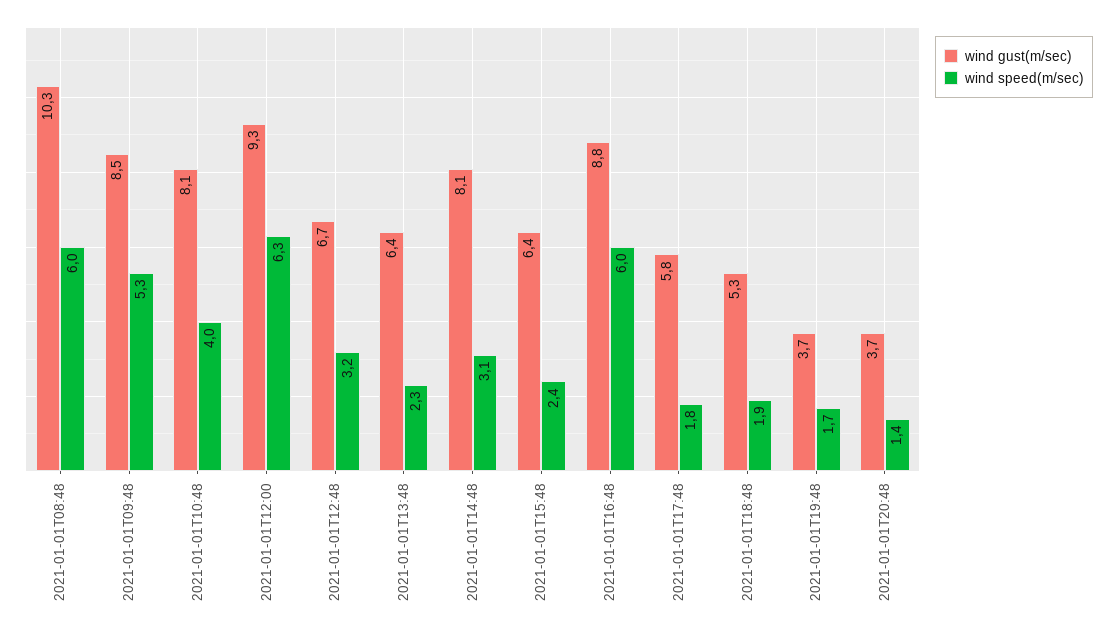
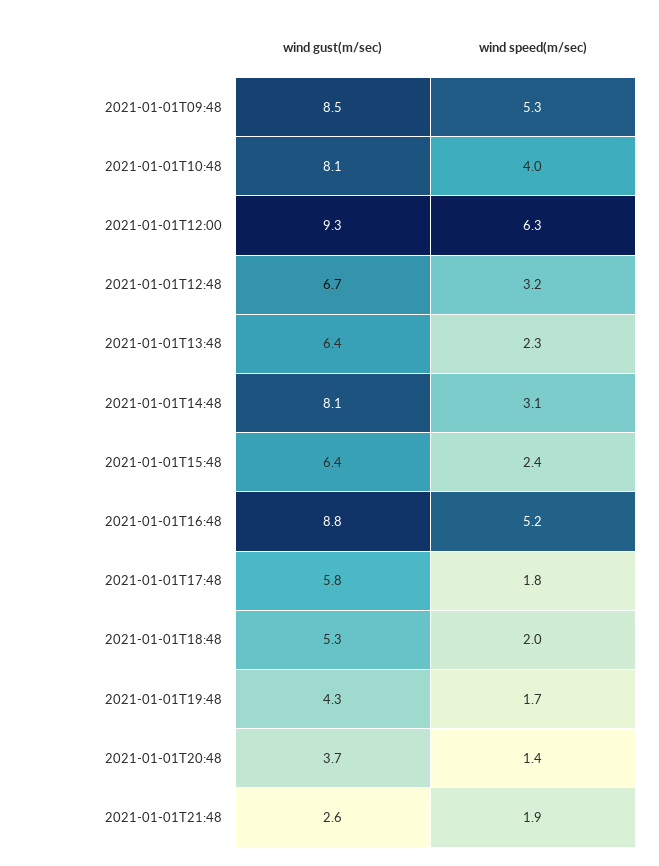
wind gust(m/sec), 2021-01-01T08:48: 10.3 -> none
wind speed(m/sec), 2021-01-01T08:48: 6 -> none
wind speed(m/sec), 2021-01-01T16:48: 6 -> 5.2
wind speed(m/sec), 2021-01-01T18:48: 1.9 -> 2
wind gust(m/sec), 2021-01-01T19:48: 3.7 -> 4.3
wind gust(m/sec), 2021-01-01T21:48: none -> 2.6
wind speed(m/sec), 2021-01-01T21:48: none -> 1.9

